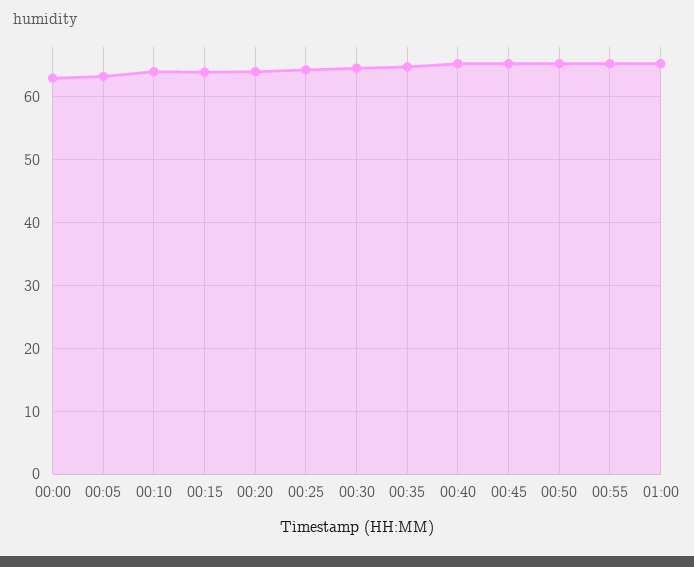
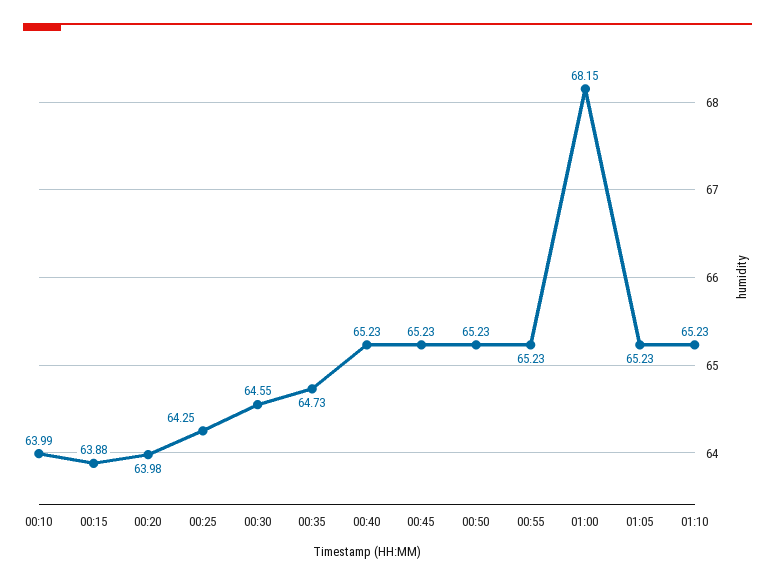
00:00: 63 -> none
00:05: 63 -> none
01:00: 65 -> 68.15
01:05: none -> 65.23
01:10: none -> 65.23

